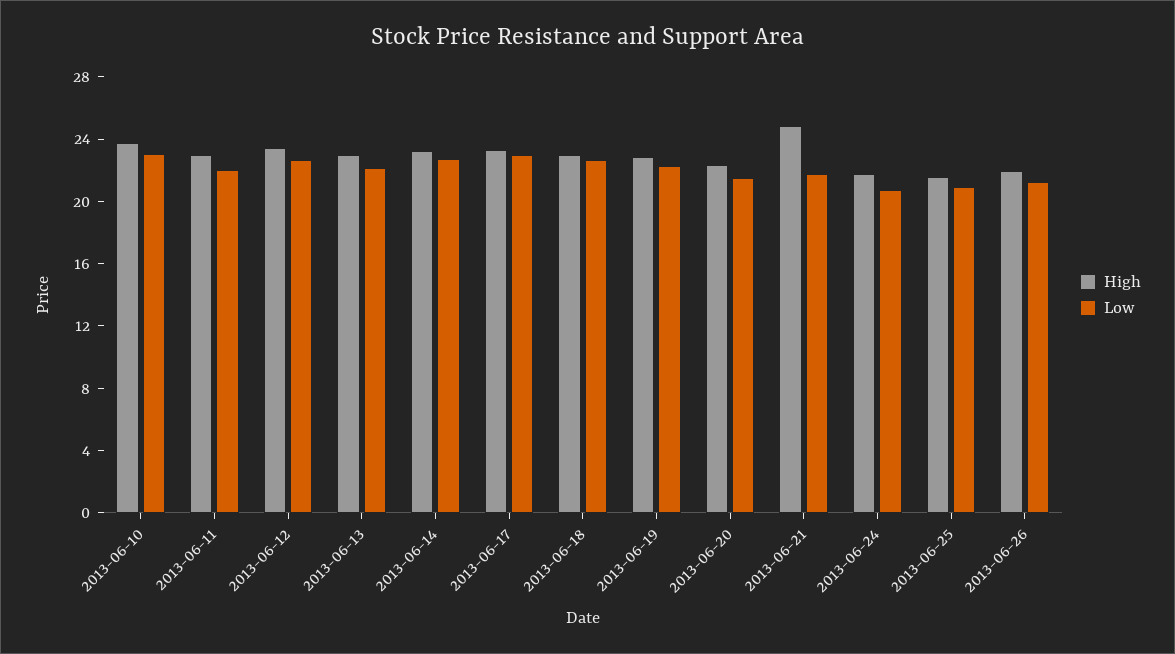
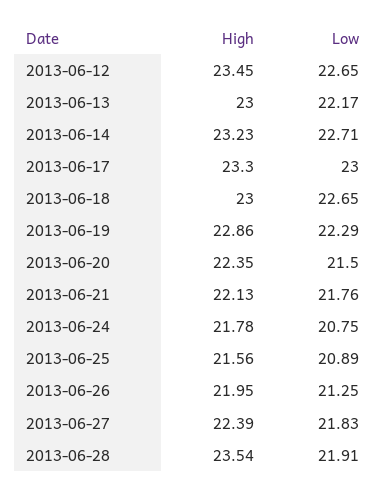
High, 2013-06-10: 24 -> none
Low, 2013-06-10: 23 -> none
High, 2013-06-11: 23 -> none
Low, 2013-06-11: 22 -> none
High, 2013-06-21: 25 -> 22.13
High, 2013-06-27: none -> 22.39
Low, 2013-06-27: none -> 21.83
High, 2013-06-28: none -> 23.54
Low, 2013-06-28: none -> 21.91

